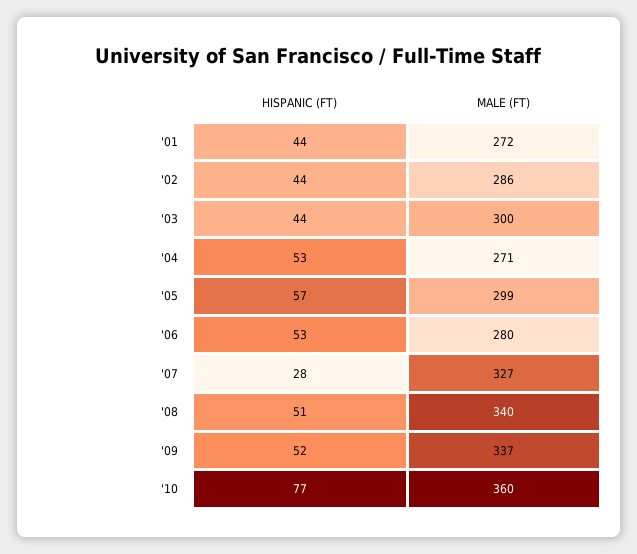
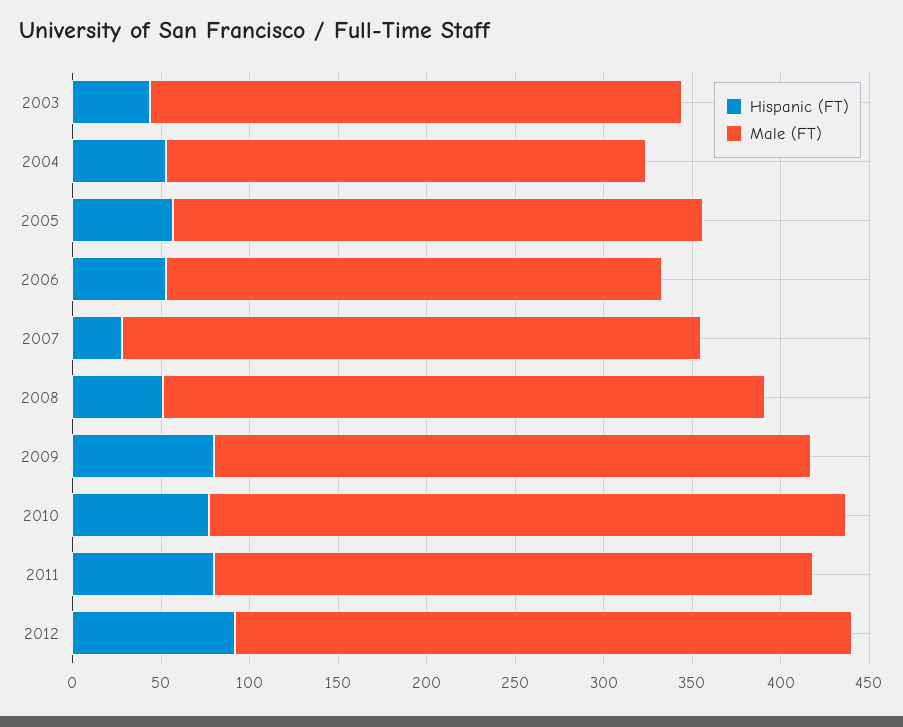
HISPANIC (FT), '01: 44 -> none
MALE (FT), '01: 272 -> none
HISPANIC (FT), '02: 44 -> none
MALE (FT), '02: 286 -> none
HISPANIC (FT), '09: 52 -> 80
HISPANIC (FT), 2011: none -> 80
MALE (FT), 2011: none -> 340
HISPANIC (FT), 2012: none -> 90
MALE (FT), 2012: none -> 350

